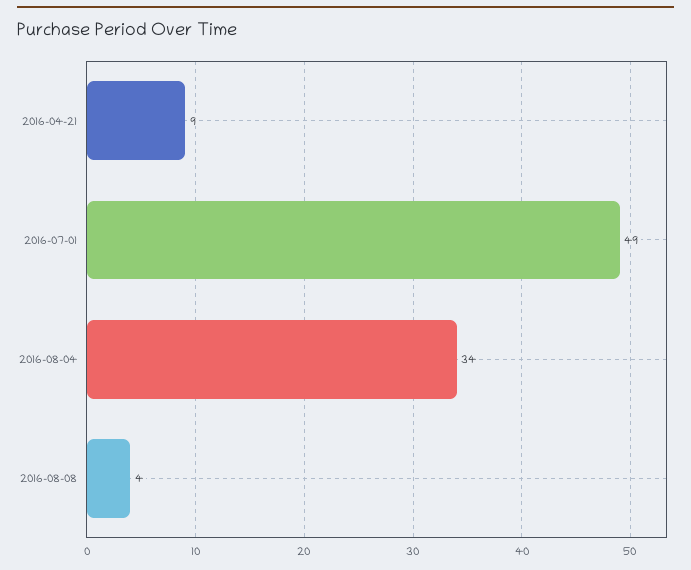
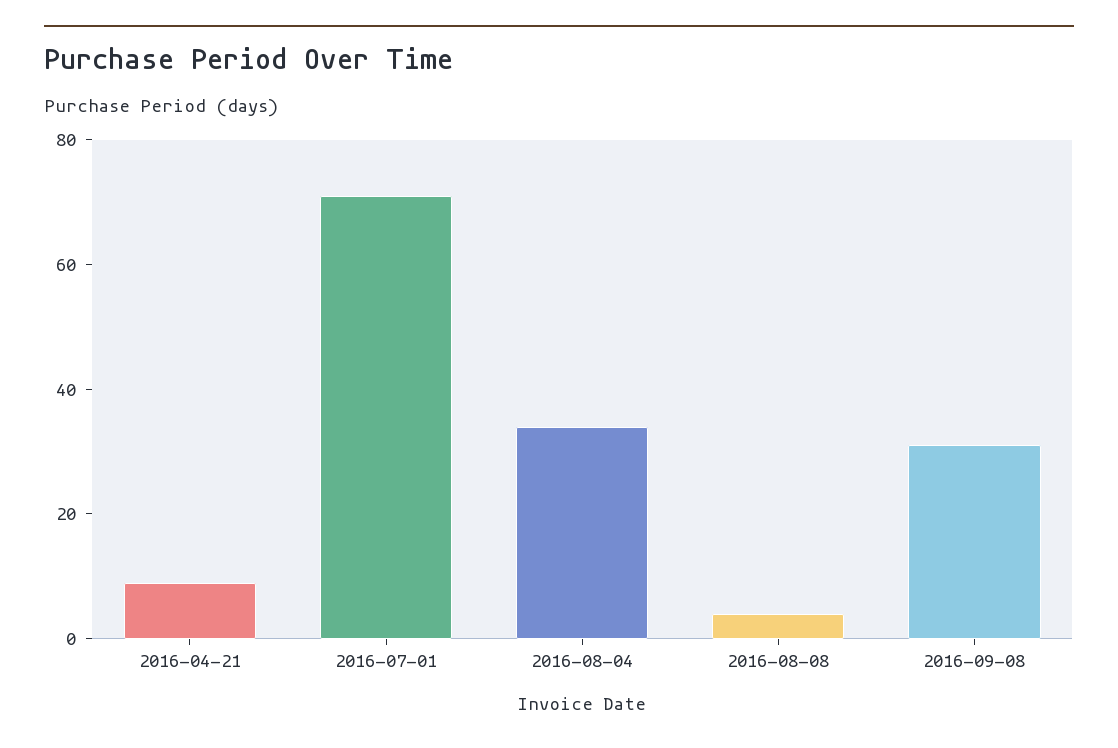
2016-07-01: 49 -> 70
2016-09-08: none -> 30

